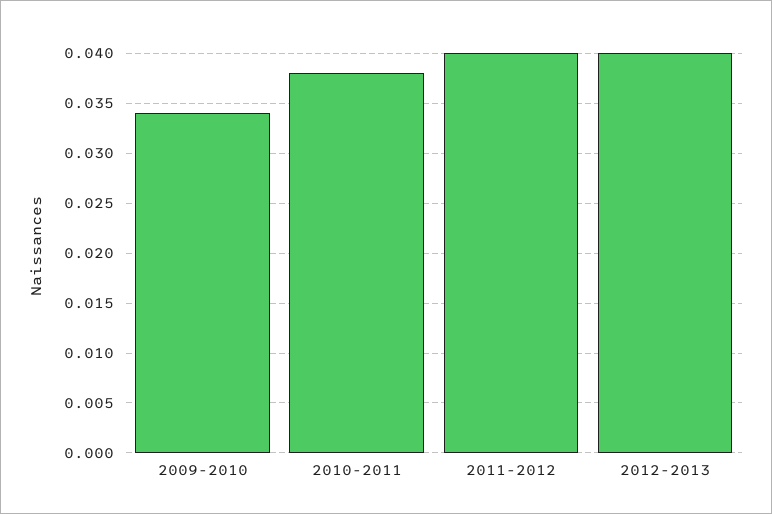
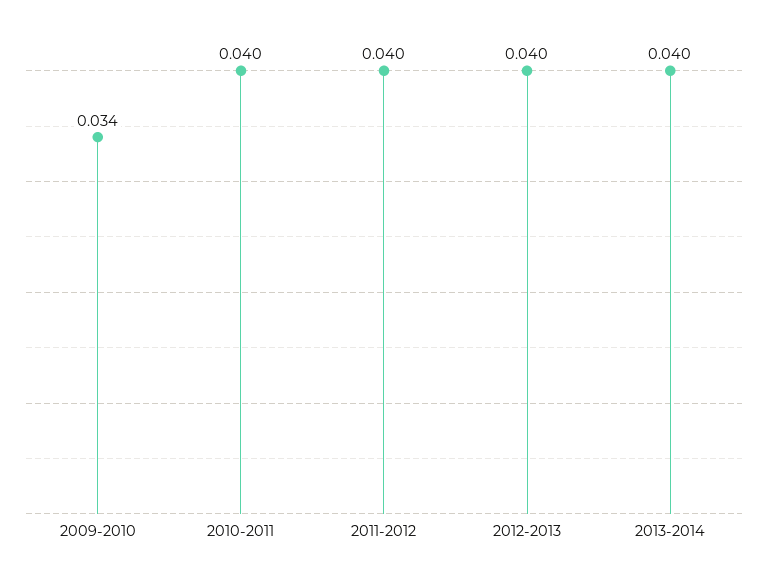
2010-2011: 0.038 -> 0.04
2013-2014: none -> 0.04

